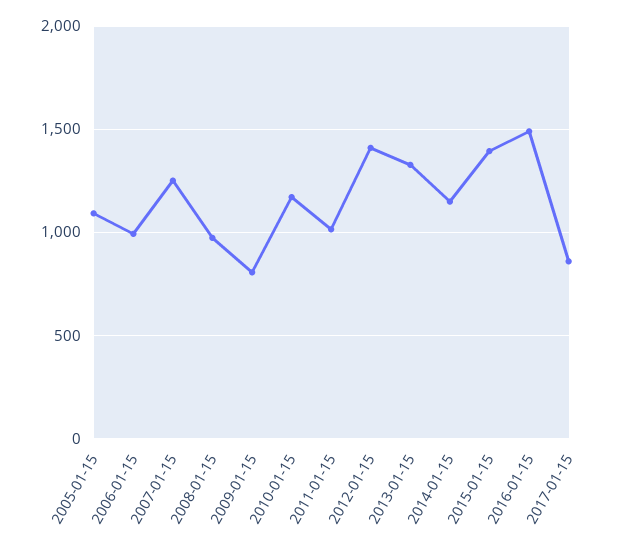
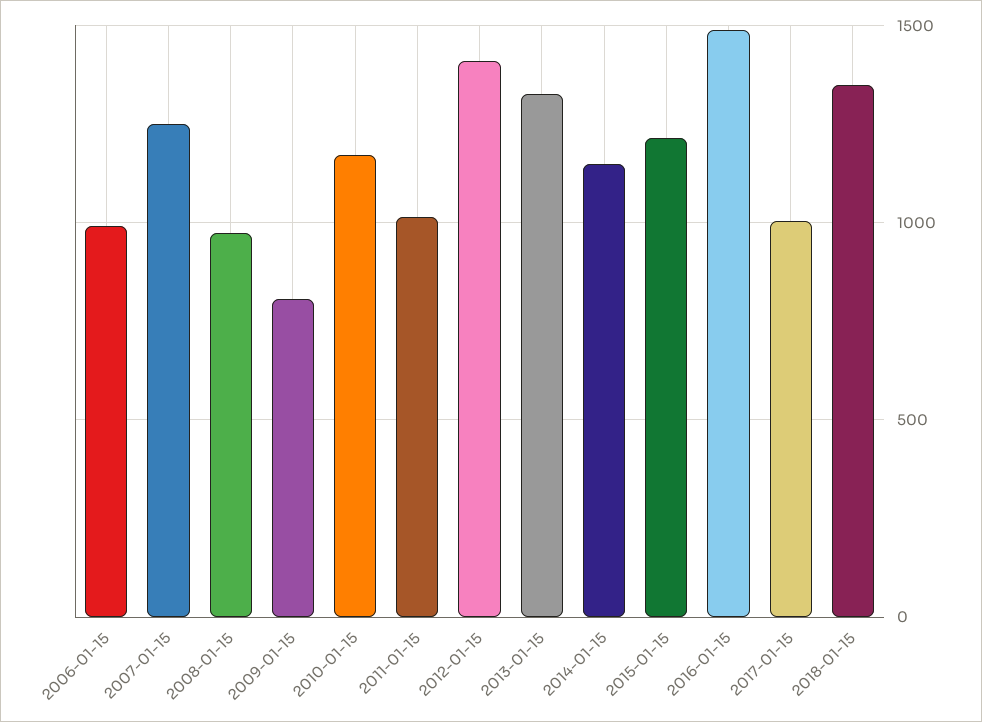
2005-01-15: 1100 -> none
2015-01-15: 1400 -> 1200
2017-01-15: 850 -> 1000
2018-01-15: none -> 1350

